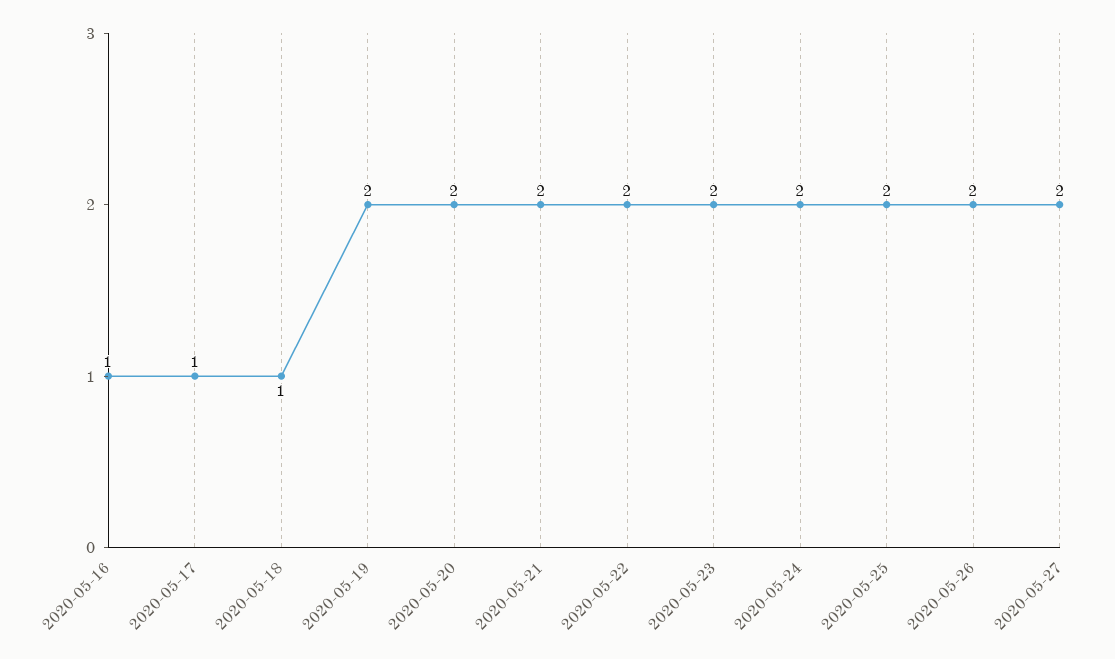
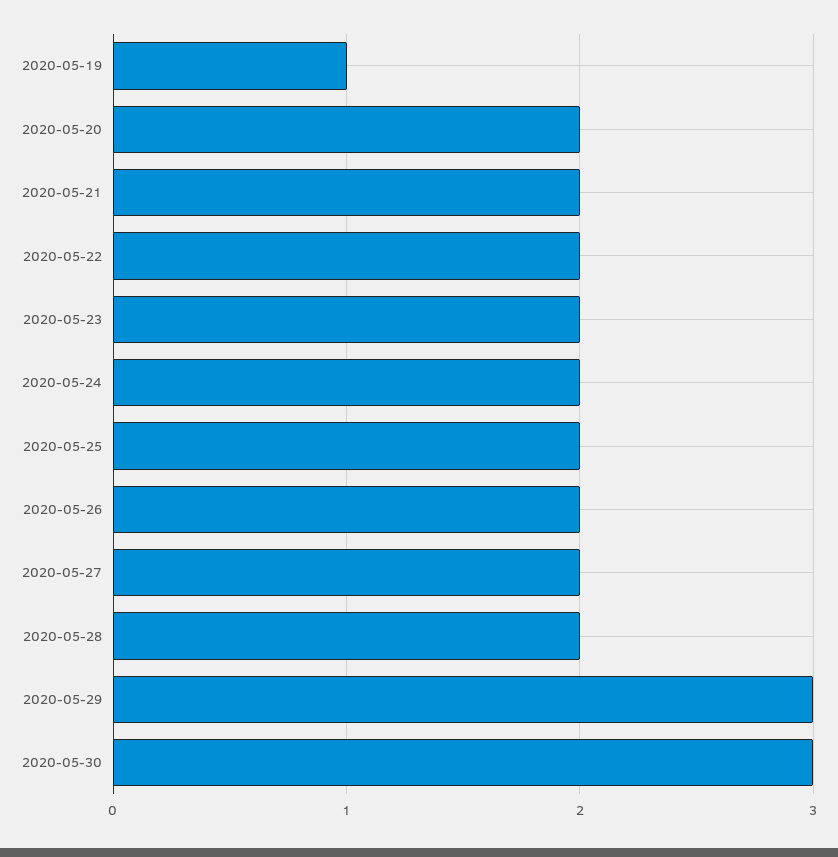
2020-05-16: 1 -> none
2020-05-17: 1 -> none
2020-05-18: 1 -> none
2020-05-19: 2 -> 1
2020-05-28: none -> 2
2020-05-29: none -> 3
2020-05-30: none -> 3

